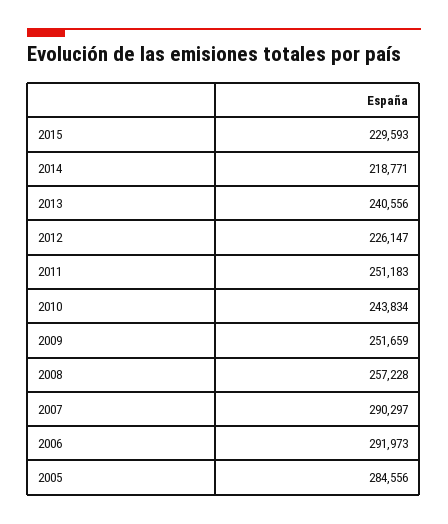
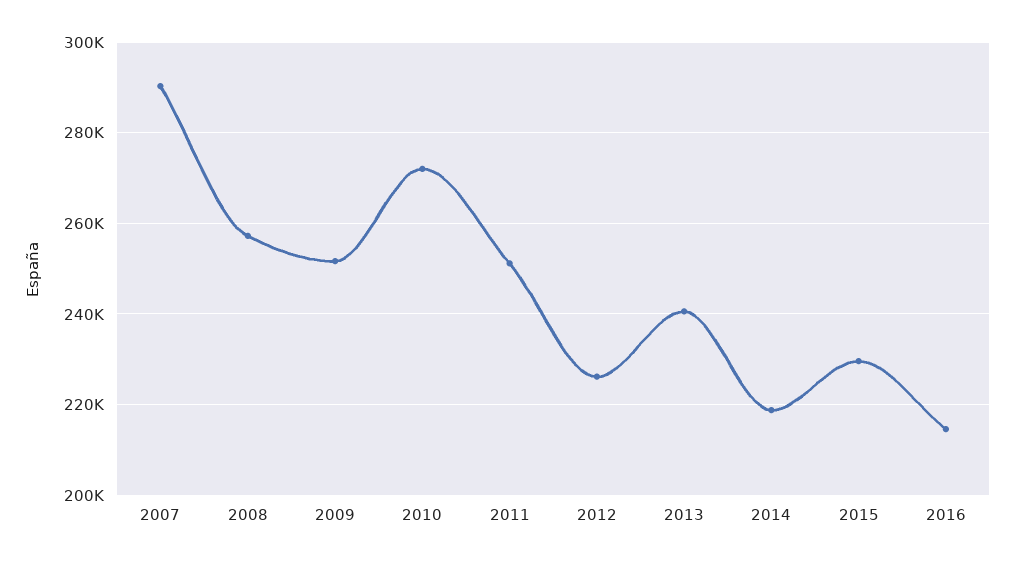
2010: 243834 -> 272000
2006: 291973 -> none
2005: 284556 -> none
2016: none -> 214000

